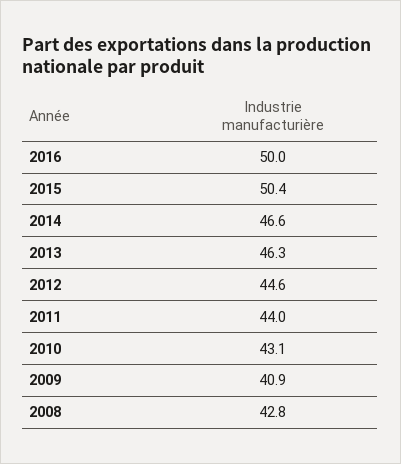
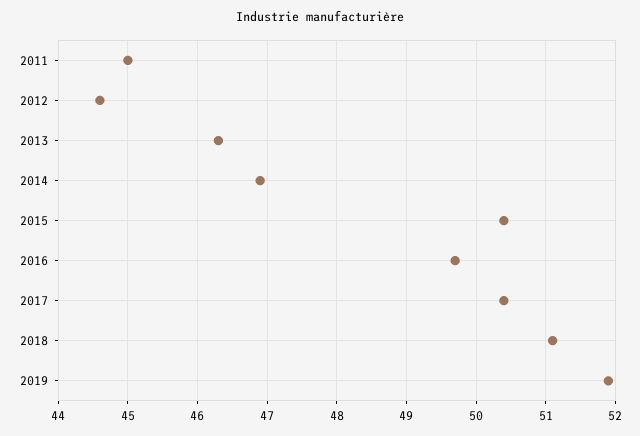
2016: 50 -> 49.7
2014: 46.6 -> 46.9
2011: 44 -> 45
2010: 43.1 -> none
2009: 40.9 -> none
2008: 42.8 -> none
2017: none -> 50.4
2018: none -> 51.1
2019: none -> 51.9

